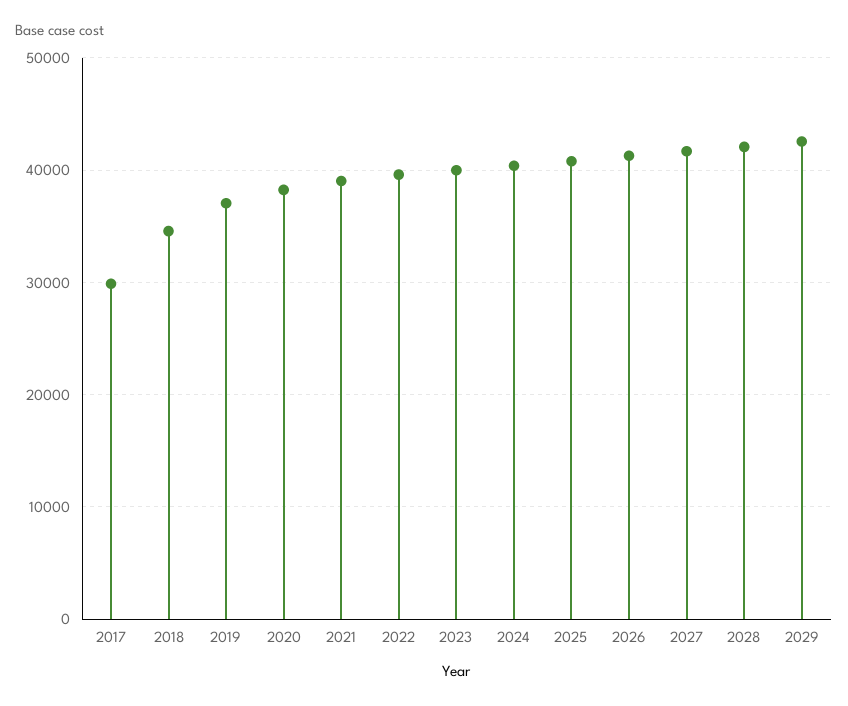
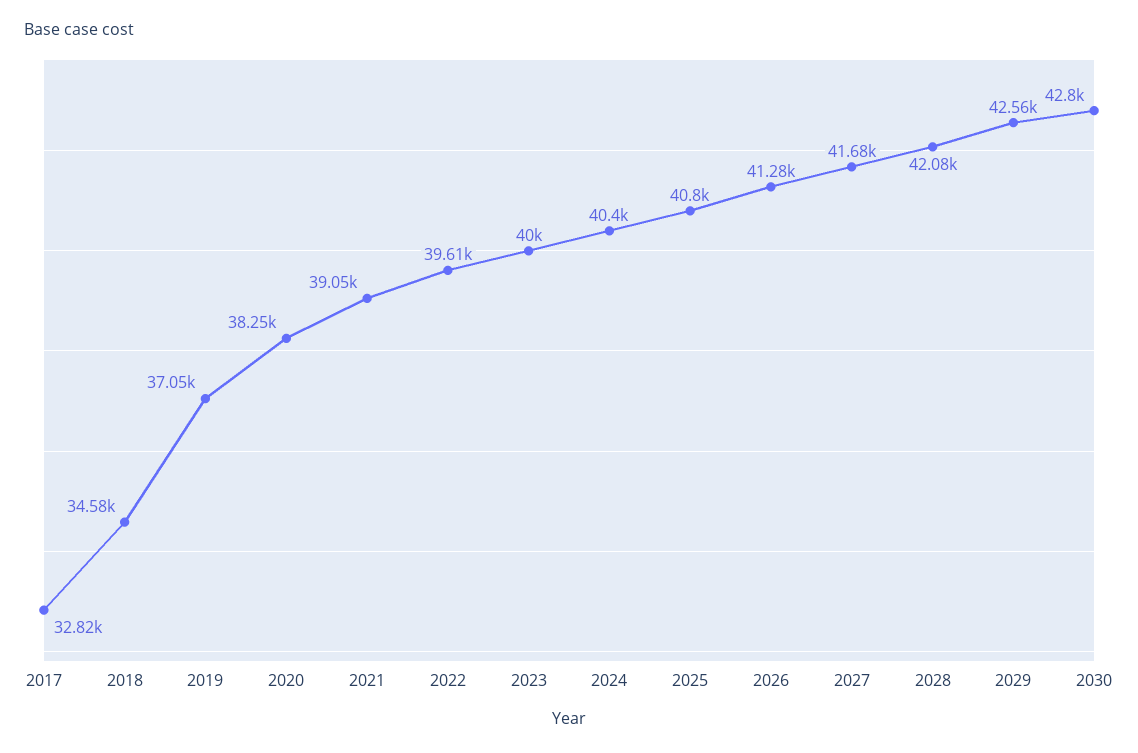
2017: 30000 -> 32820
2030: none -> 42800

